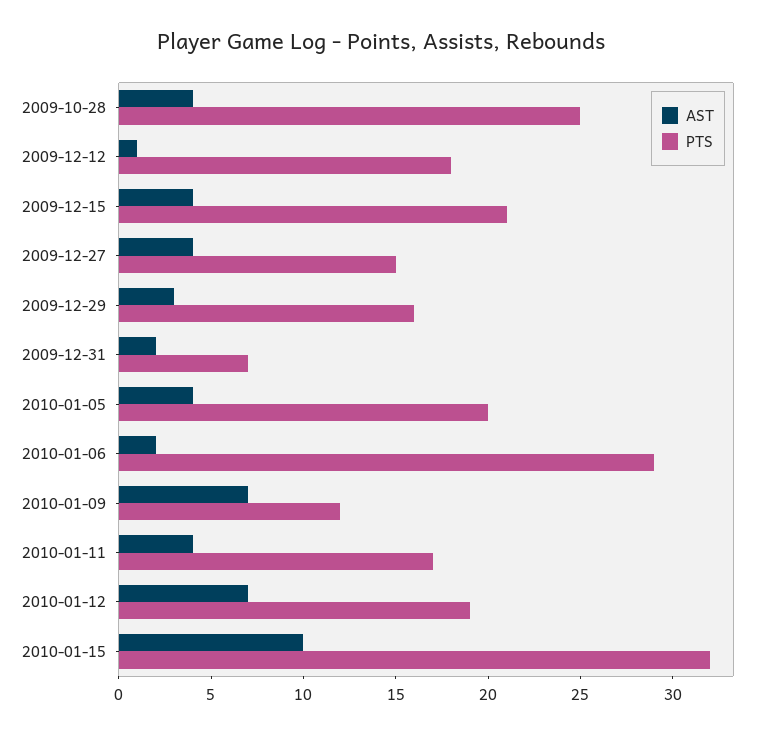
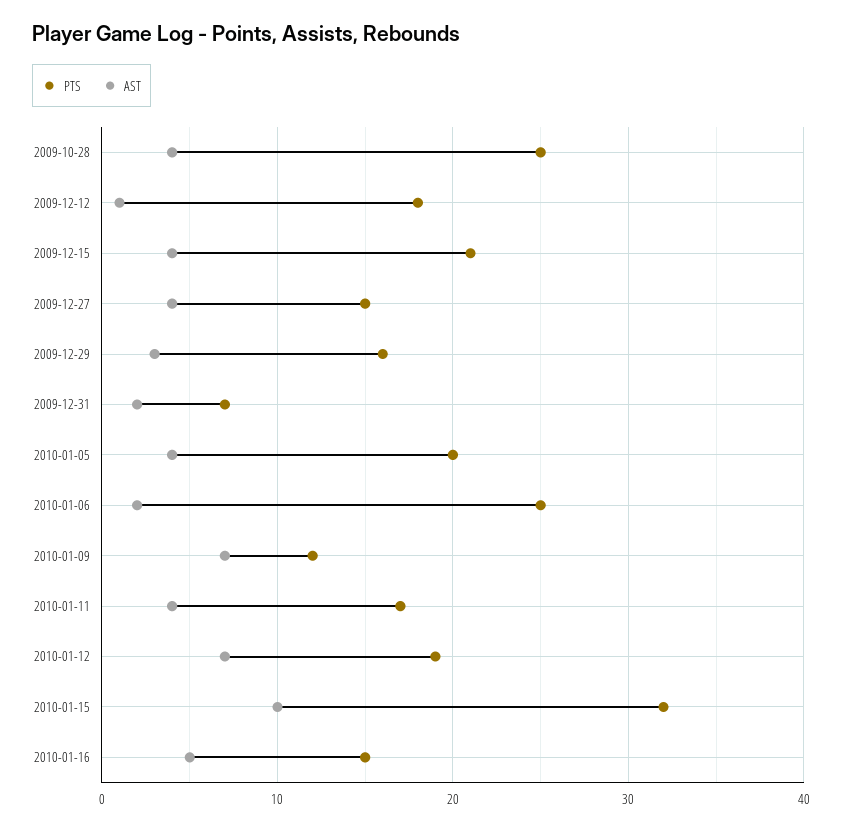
PTS, 2010-01-06: 29 -> 25
PTS, 2010-01-16: none -> 15
AST, 2010-01-16: none -> 5

